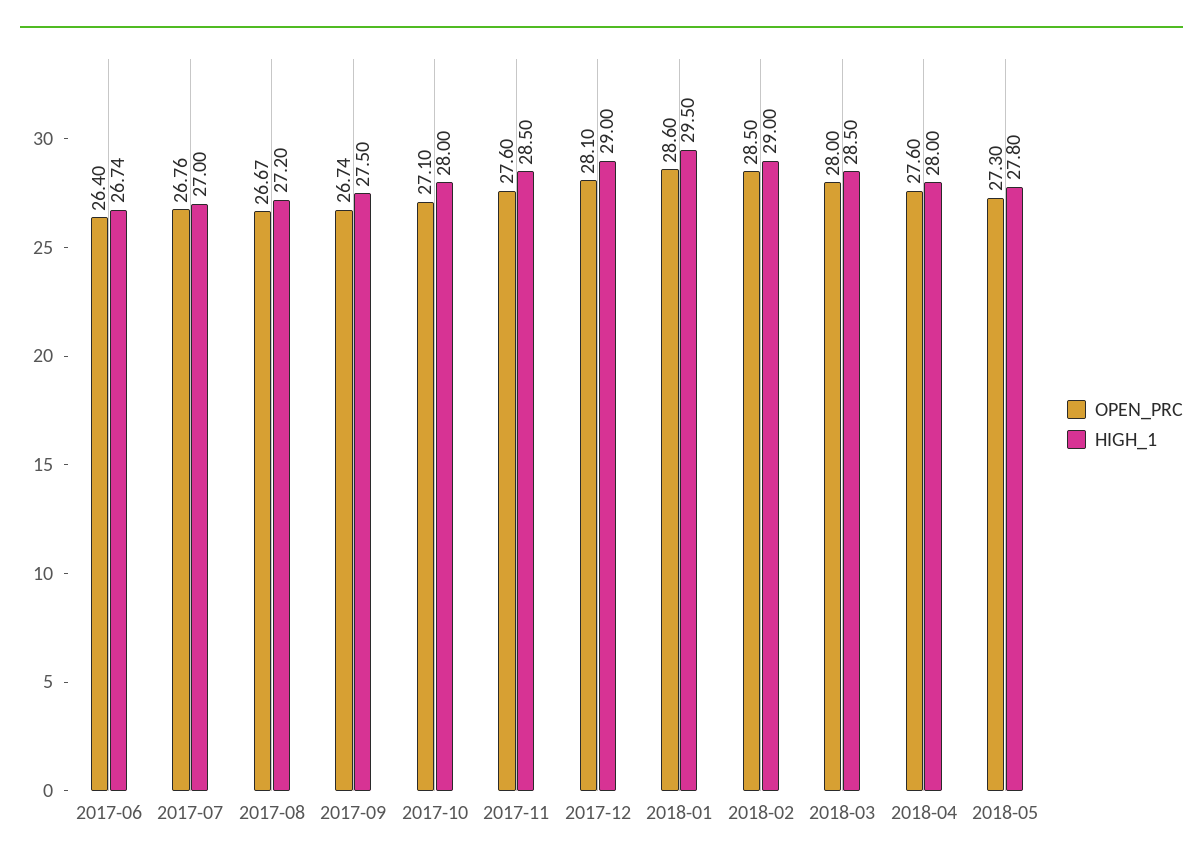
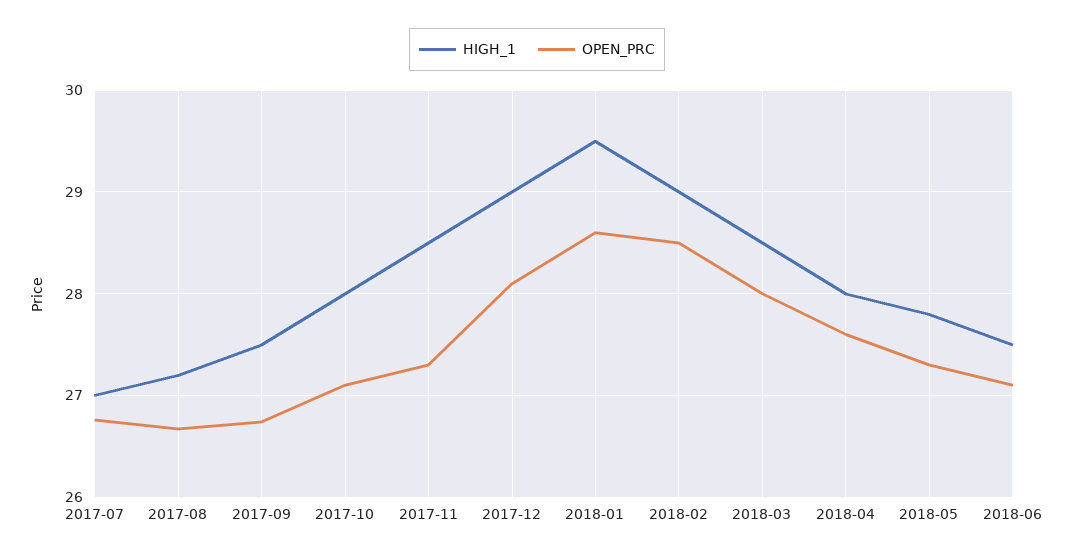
OPEN_PRC, 2017-06: 26.4 -> none
HIGH_1, 2017-06: 26.74 -> none
OPEN_PRC, 2017-11: 27.6 -> 27.3
HIGH_1, 2018-06: none -> 27.5
OPEN_PRC, 2018-06: none -> 27.1

